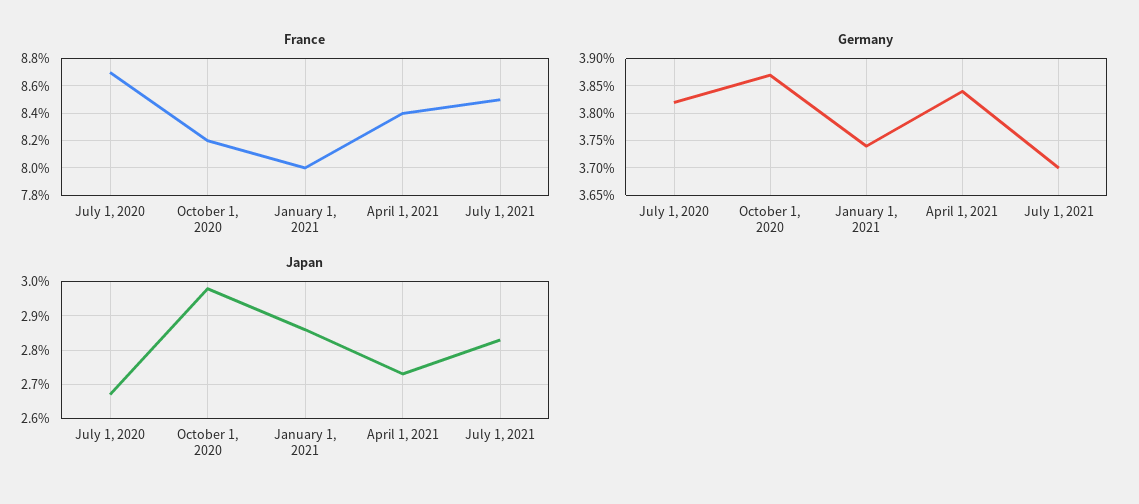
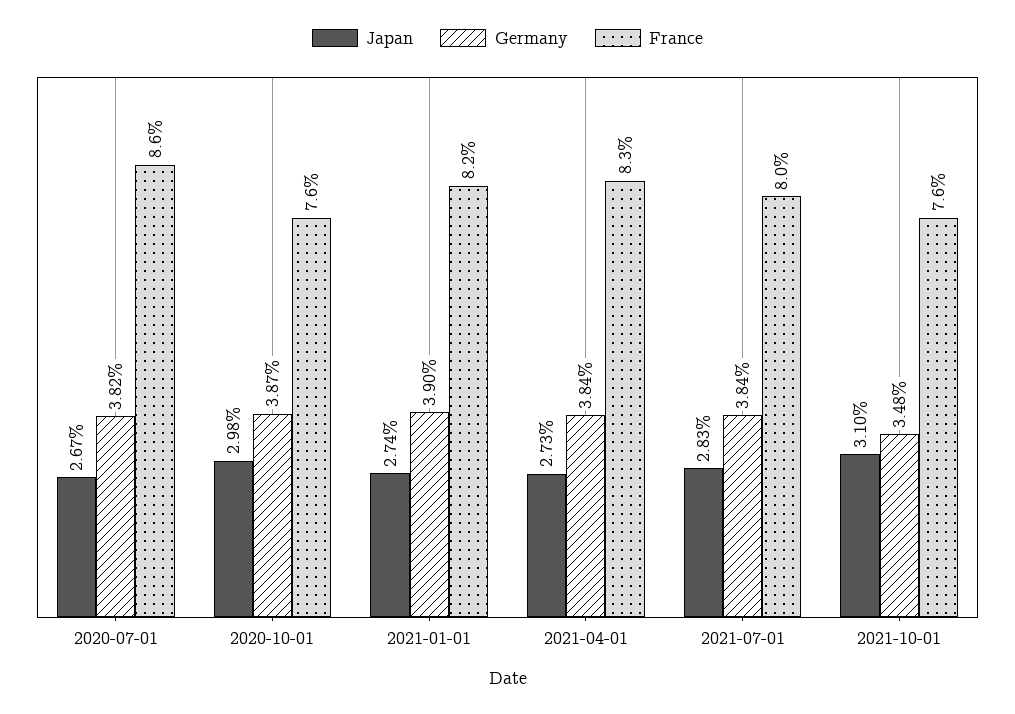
France, July 1, 2020: 8.7 -> 8.6
France, October 1, 2020: 8.2 -> 7.6
France, January 1, 2021: 8 -> 8.2
France, April 1, 2021: 8.4 -> 8.3
France, July 1, 2021: 8.5 -> 8
Germany, January 1, 2021: 3.75 -> 3.9
Germany, July 1, 2021: 3.7 -> 3.84
Japan, January 1, 2021: 2.85 -> 2.74
Japan, 2021-10-01: none -> 3.1
Germany, 2021-10-01: none -> 3.48
France, 2021-10-01: none -> 7.6

